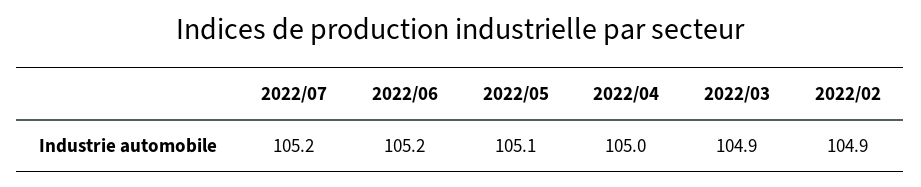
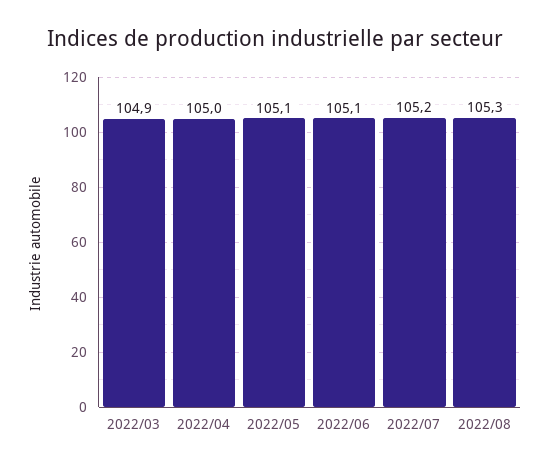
2022/06: 105.2 -> 105.1
2022/02: 104.9 -> none
2022/08: none -> 105.3

